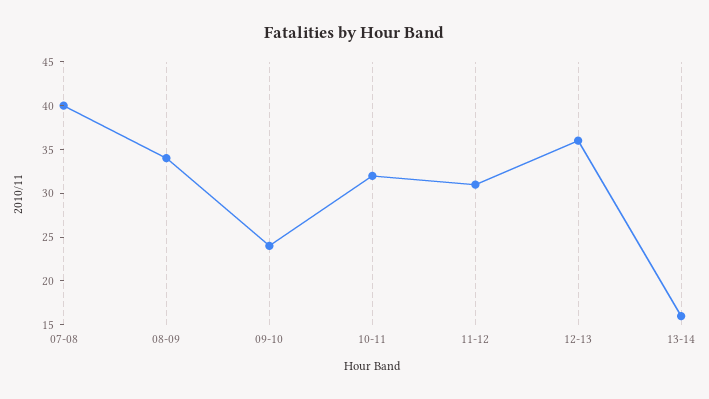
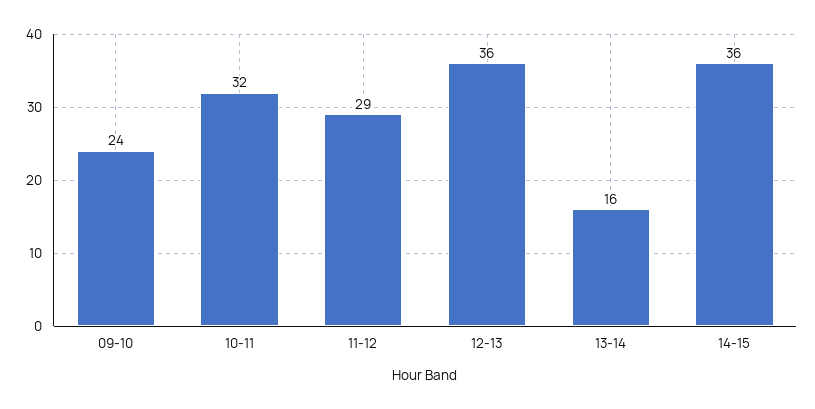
07-08: 40 -> none
08-09: 34 -> none
11-12: 31 -> 29
14-15: none -> 36

